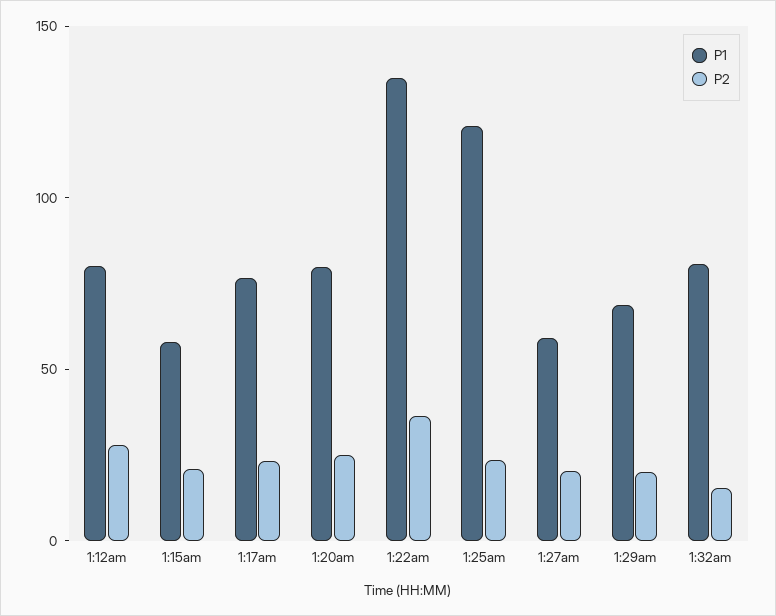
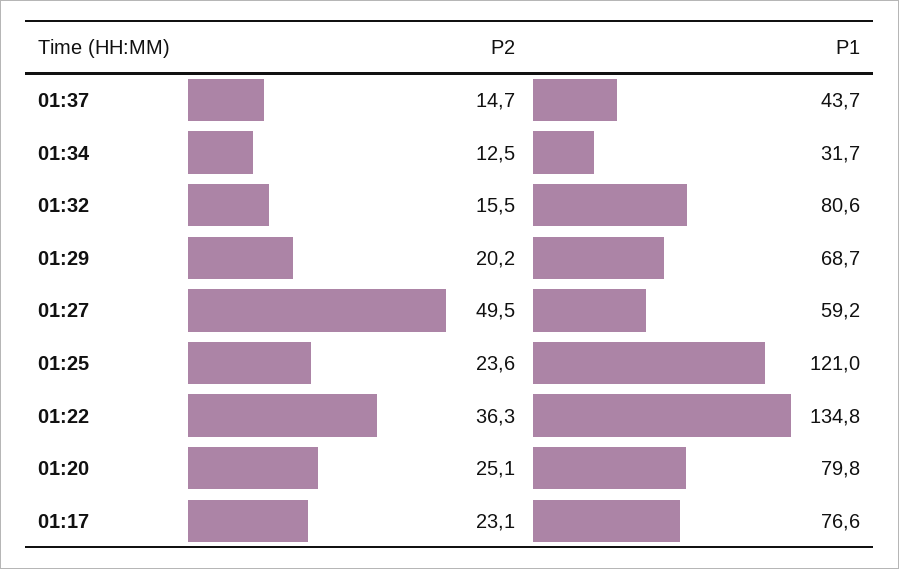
P1, 1:12am: 80 -> none
P2, 1:12am: 30 -> none
P1, 1:15am: 60 -> none
P2, 1:15am: 20 -> none
P2, 1:27am: 20 -> 49.5
P2, 01:37: none -> 14.7
P1, 01:37: none -> 43.7
P2, 01:34: none -> 12.5
P1, 01:34: none -> 31.7

